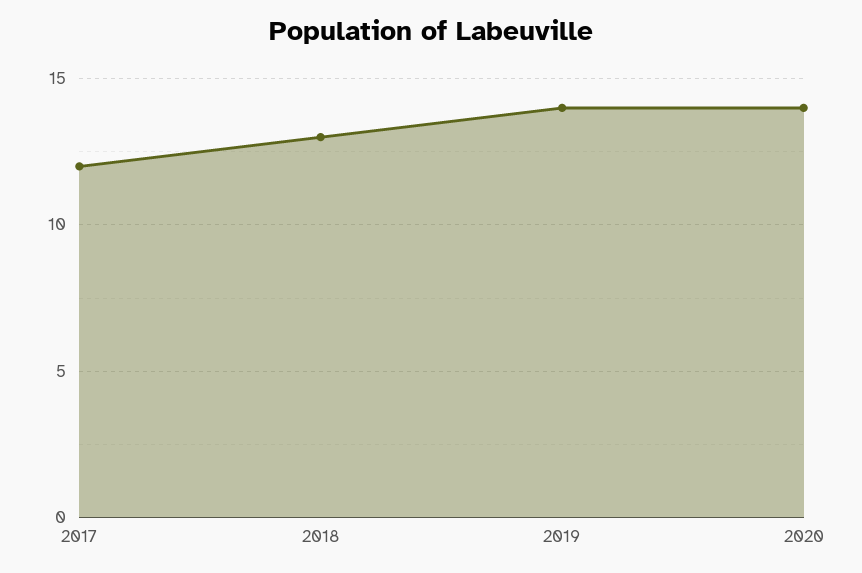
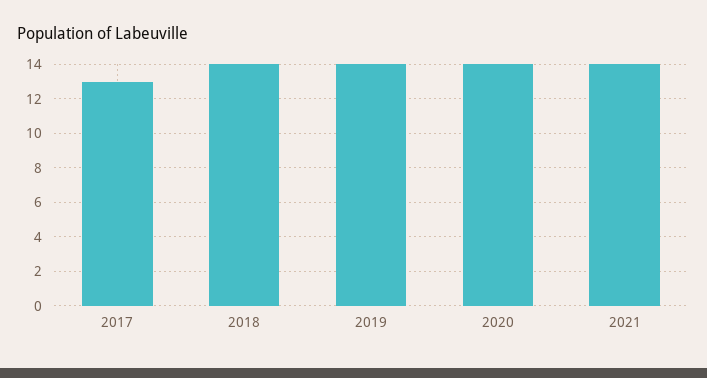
2017: 12 -> 13
2018: 13 -> 14
2021: none -> 14

